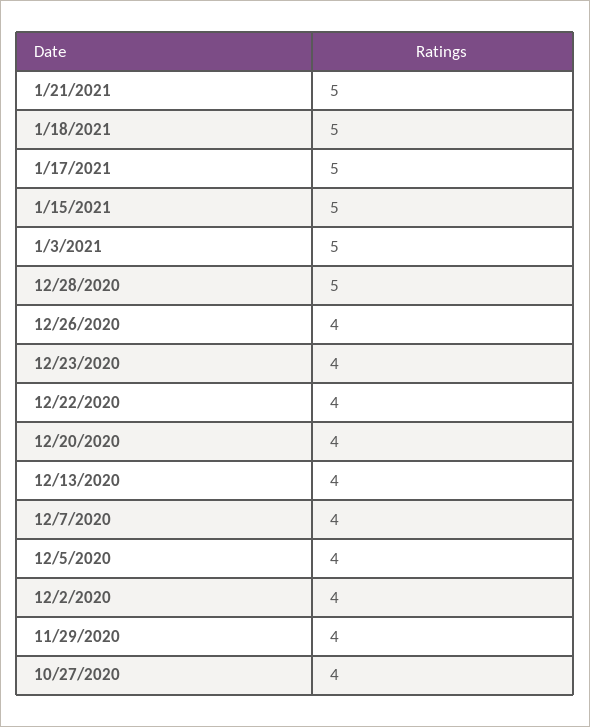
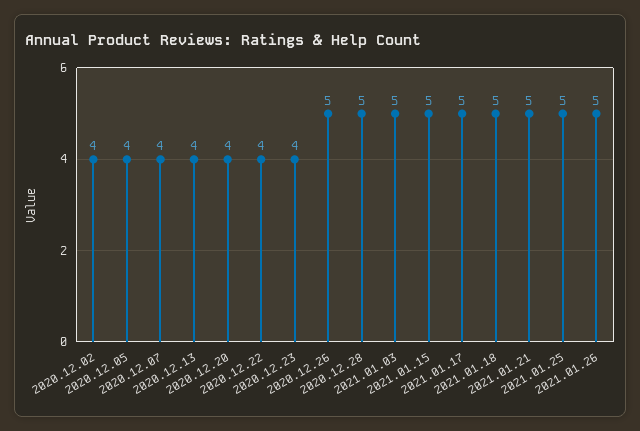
12/26/2020: 4 -> 5
11/29/2020: 4 -> none
10/27/2020: 4 -> none
2021.01.25: none -> 5
2021.01.26: none -> 5

